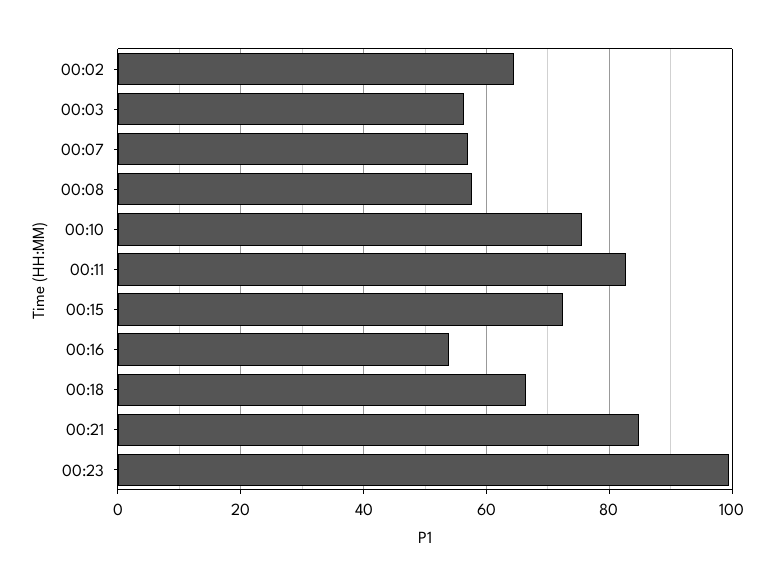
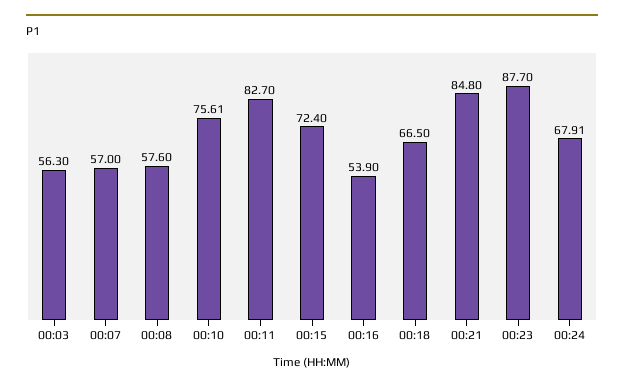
00:02: 64 -> none
00:23: 100 -> 87.7
00:24: none -> 67.91

